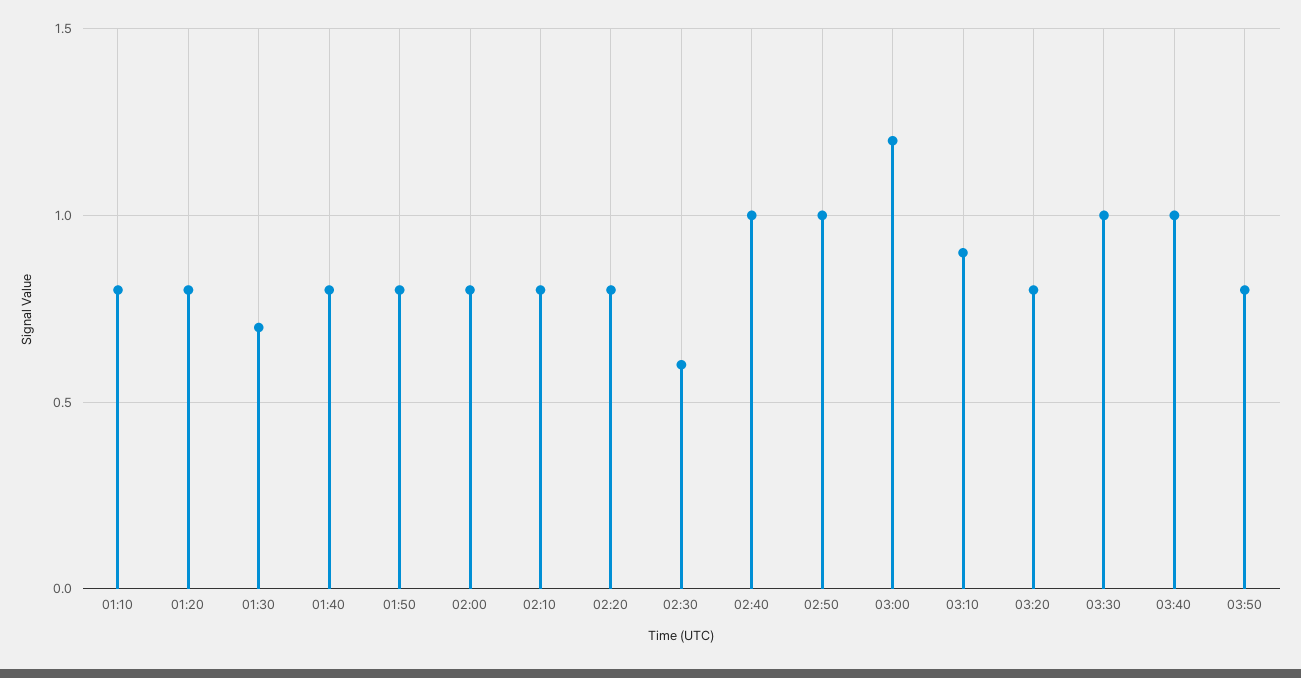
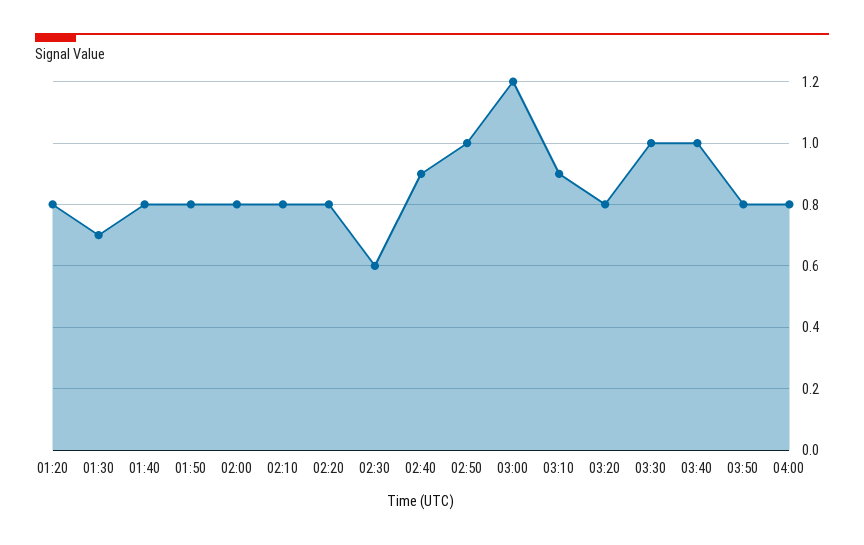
01:10: 0.8 -> none
02:40: 1 -> 0.9
04:00: none -> 0.8

